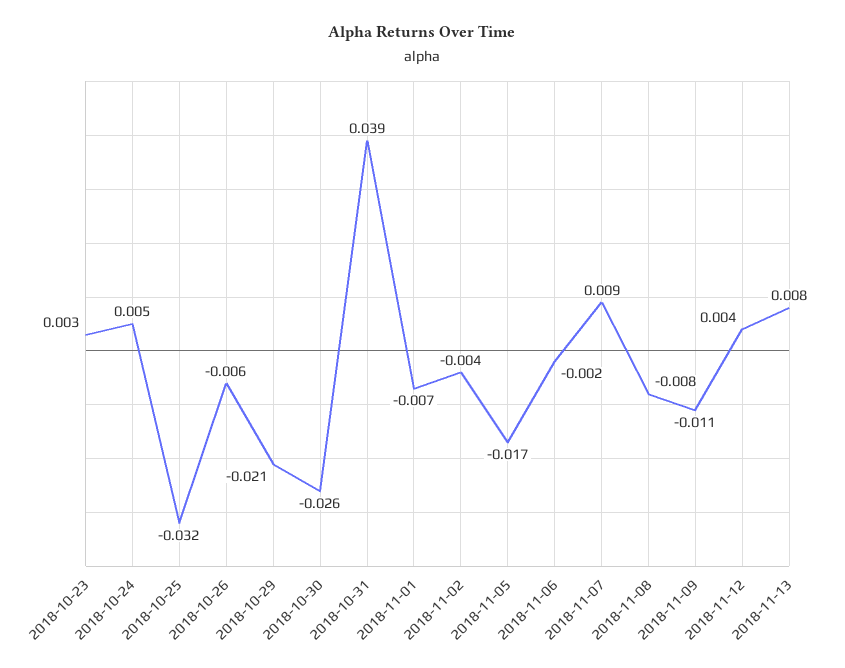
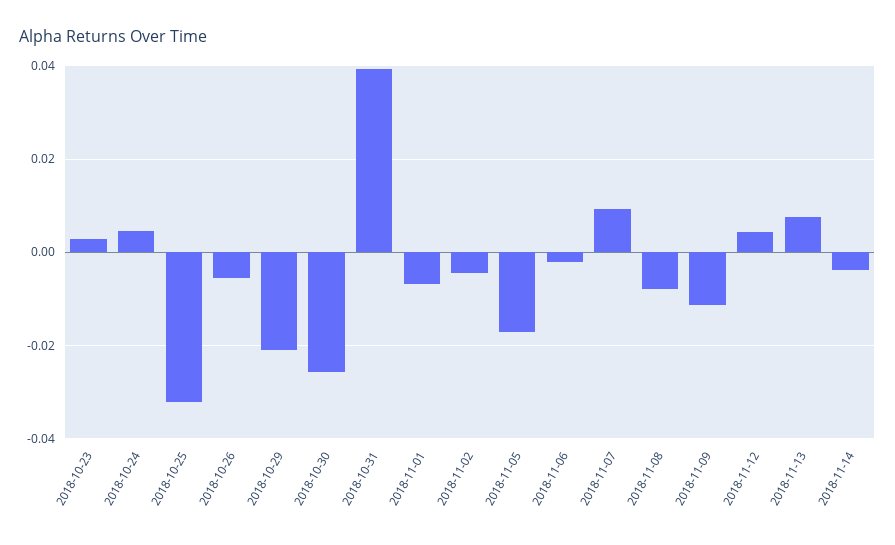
2018-11-14: none -> -0.004

